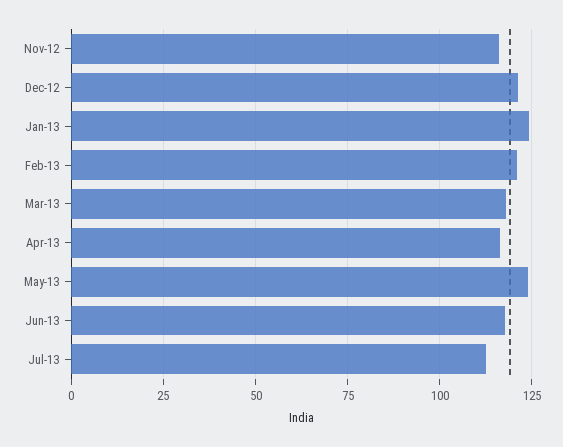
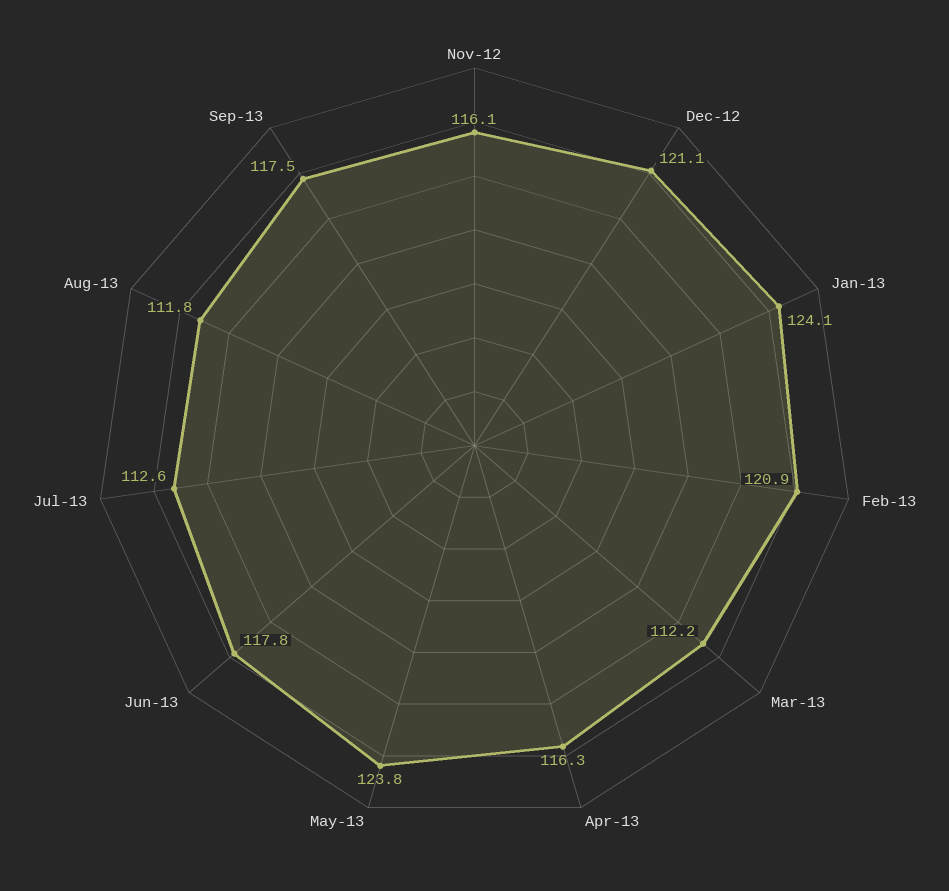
Mar-13: 117.5 -> 112.2
Aug-13: none -> 111.8
Sep-13: none -> 117.5

